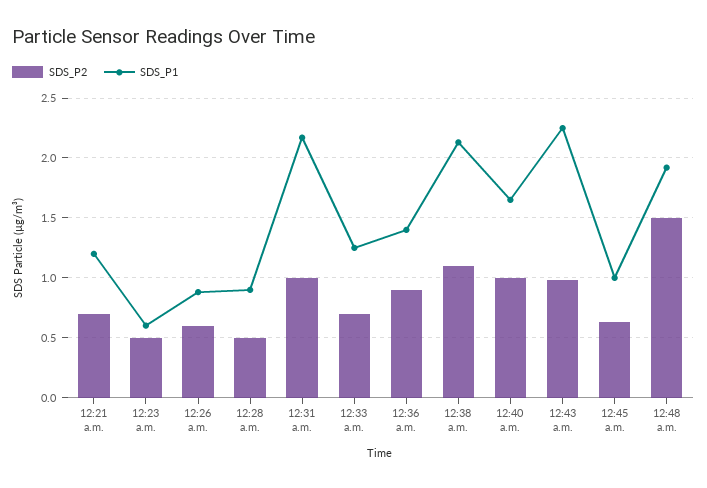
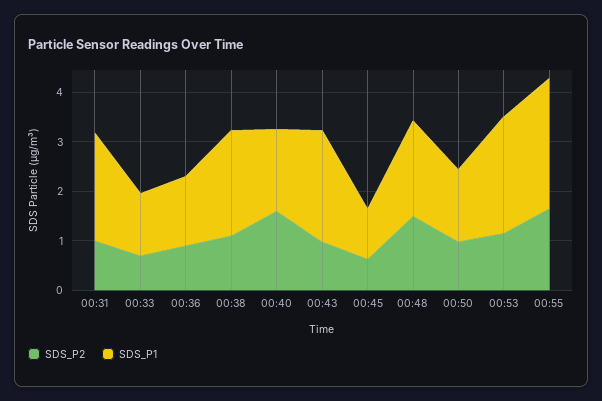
SDS_P2, 12:21 a.m.: 0.7 -> none
SDS_P1, 12:21 a.m.: 1.2 -> none
SDS_P2, 12:23 a.m.: 0.5 -> none
SDS_P1, 12:23 a.m.: 0.6 -> none
SDS_P2, 12:26 a.m.: 0.6 -> none
SDS_P1, 12:26 a.m.: 0.9 -> none
SDS_P2, 12:28 a.m.: 0.5 -> none
SDS_P1, 12:28 a.m.: 0.9 -> none
SDS_P2, 12:40 a.m.: 1 -> 1.6
SDS_P2, 00:50: none -> 1
SDS_P1, 00:50: none -> 1.4
SDS_P2, 00:53: none -> 1.2
SDS_P1, 00:53: none -> 2.4
SDS_P2, 00:55: none -> 1.6
SDS_P1, 00:55: none -> 2.6

